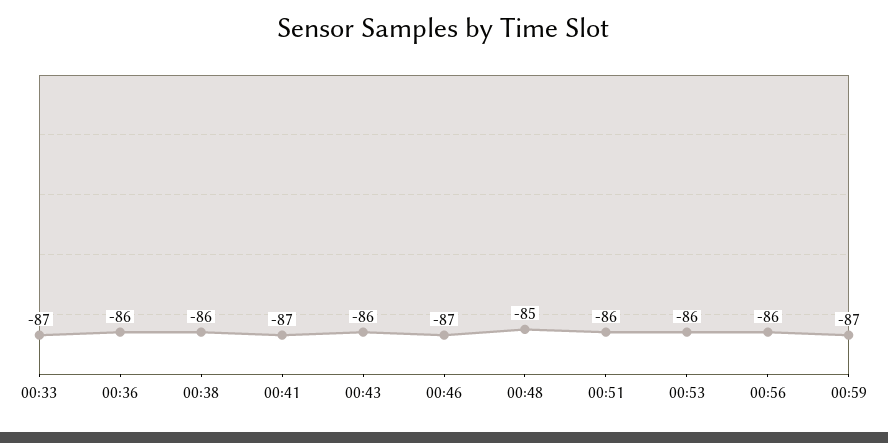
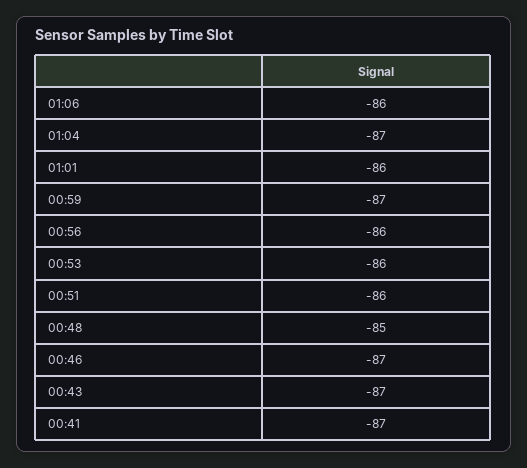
00:33: -87 -> none
00:36: -86 -> none
00:38: -86 -> none
00:43: -86 -> -87
01:06: none -> -86
01:04: none -> -87
01:01: none -> -86

